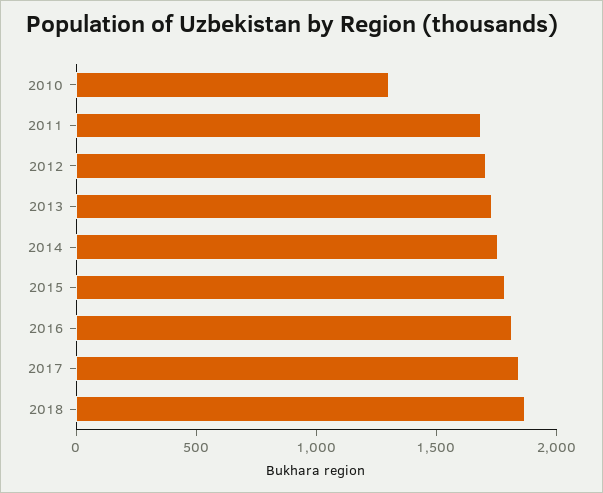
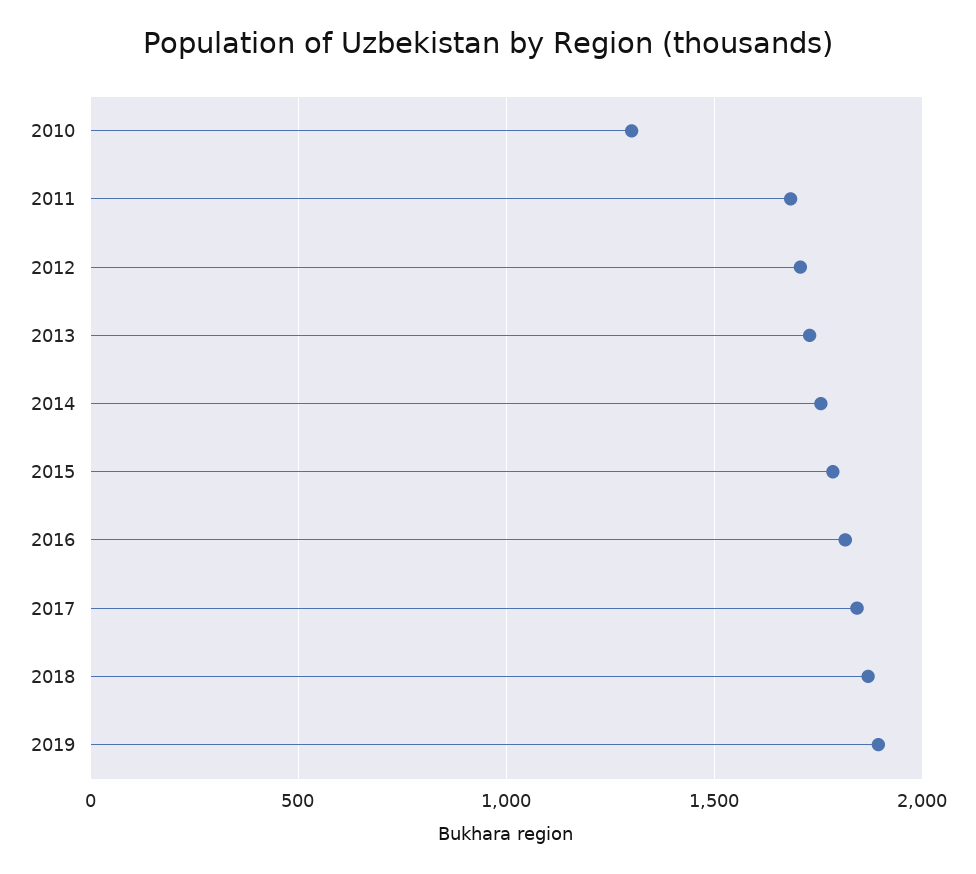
2019: none -> 1900

